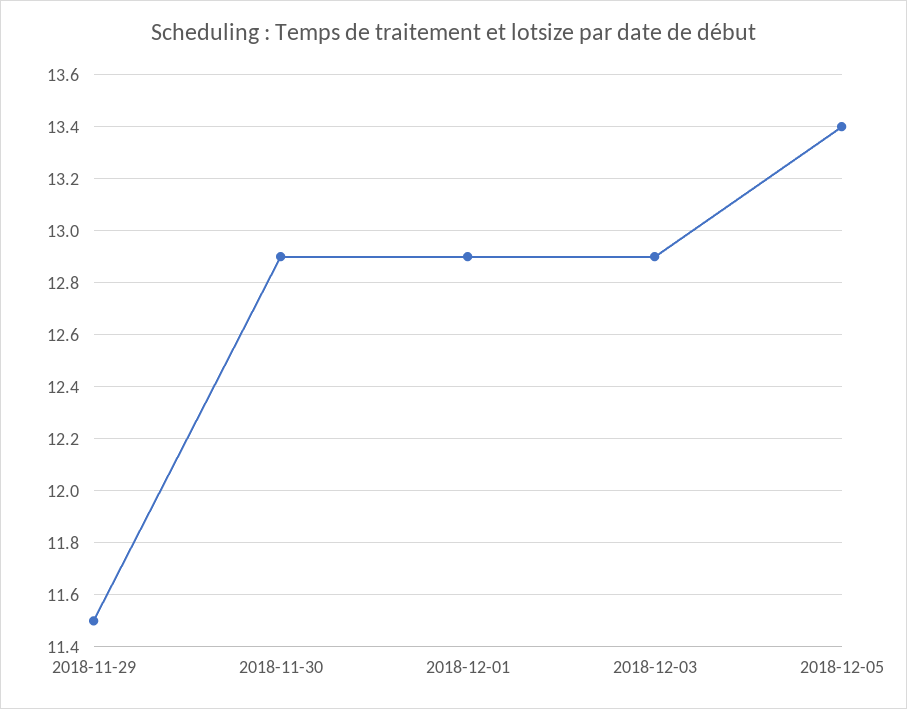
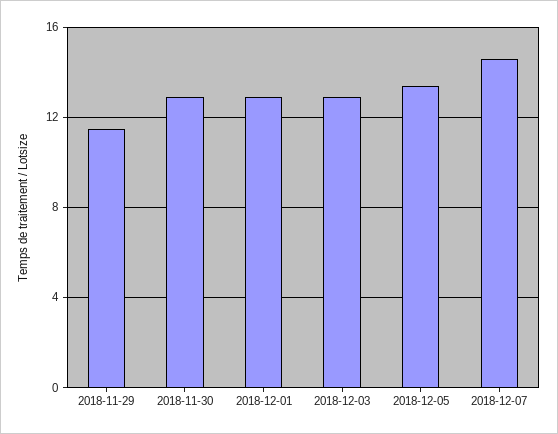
2018-12-07: none -> 14.5

